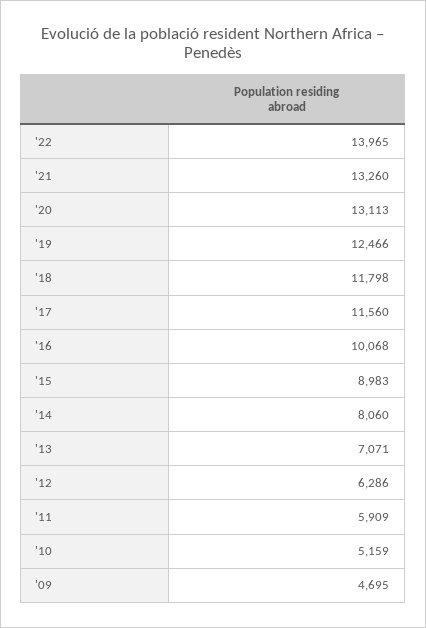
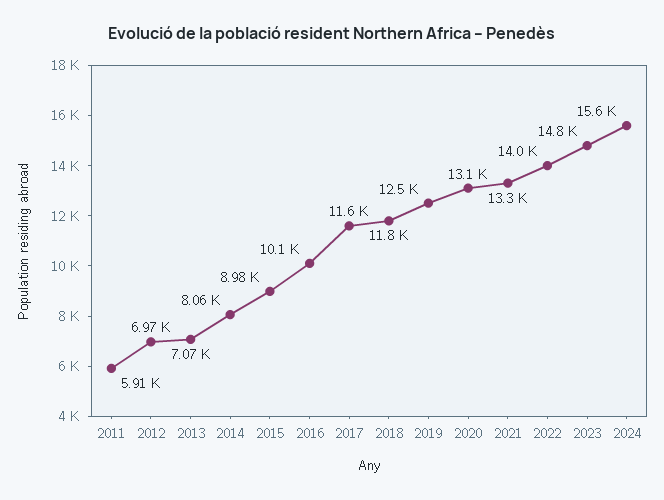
'12: 6286 -> 6970
'10: 5159 -> none
'09: 4695 -> none
2023: none -> 14800
2024: none -> 15600

